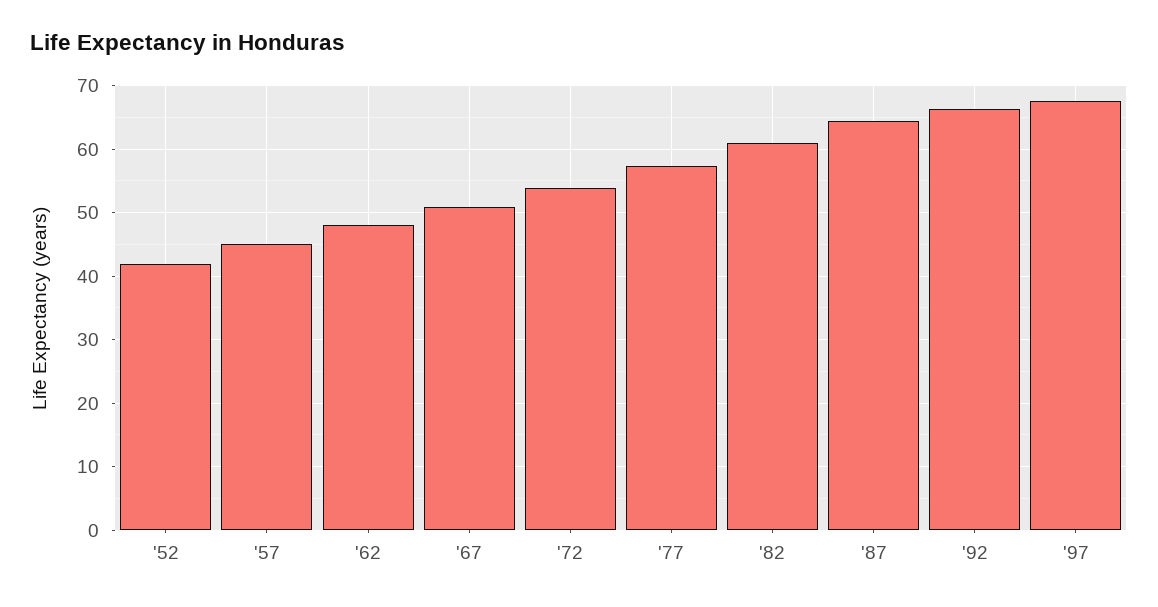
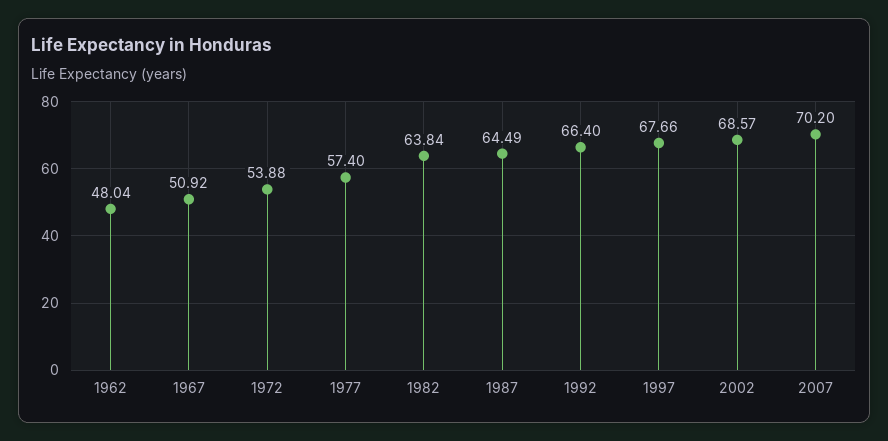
'52: 42 -> none
'57: 45 -> none
'82: 61 -> 63.84
2002: none -> 68.57
2007: none -> 70.2

